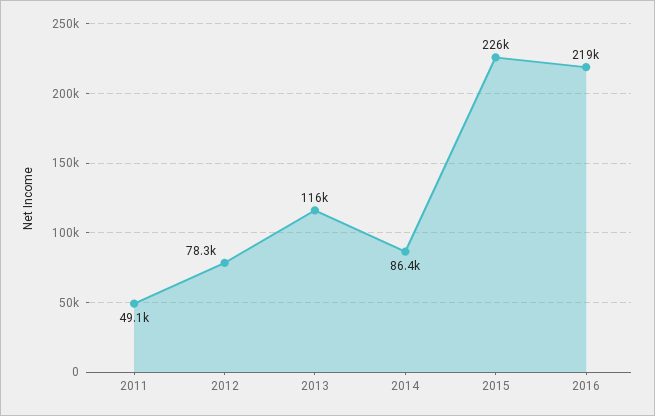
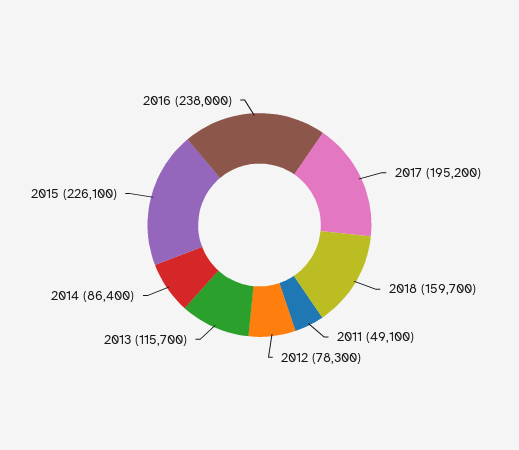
2016: 219000 -> 238000
2017: none -> 195200
2018: none -> 159700

